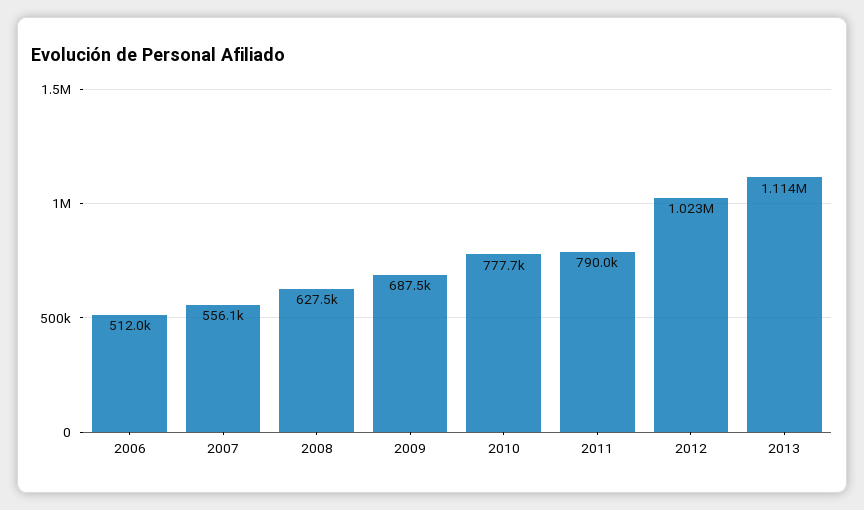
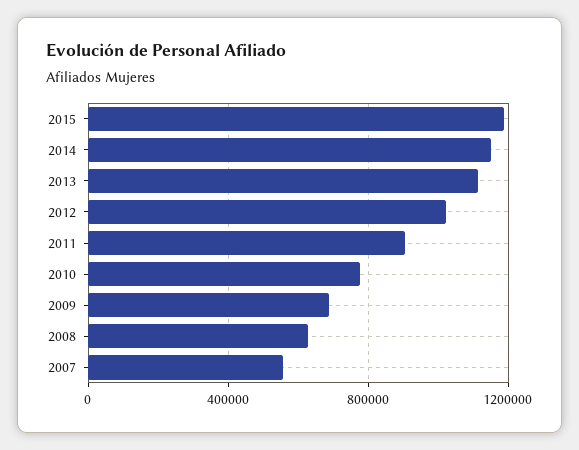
2006: 512000 -> none
2011: 790000 -> 900000
2015: none -> 1200000
2014: none -> 1150000

